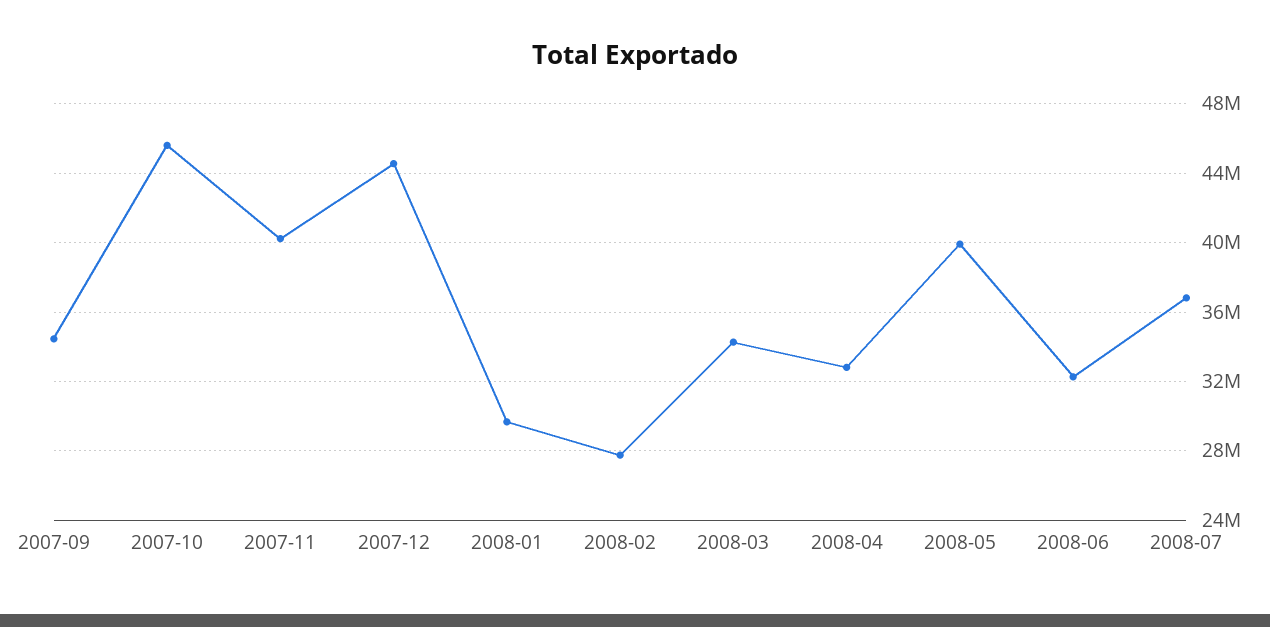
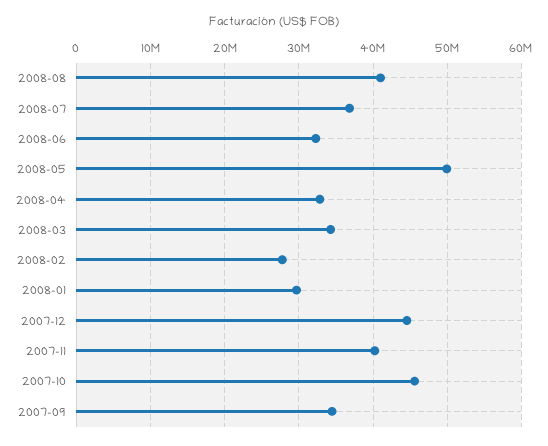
2008-05: 40000000 -> 50000000
2008-08: none -> 41000000

